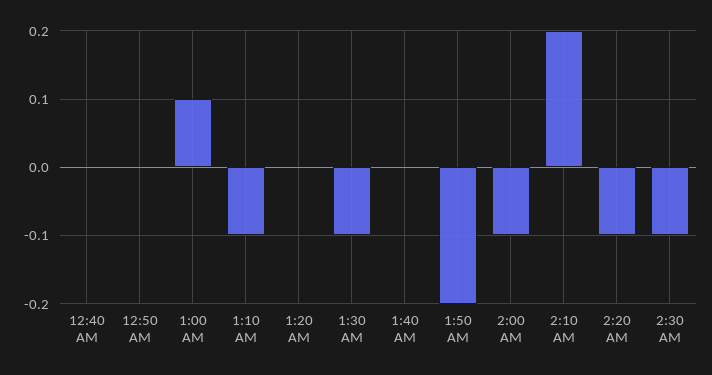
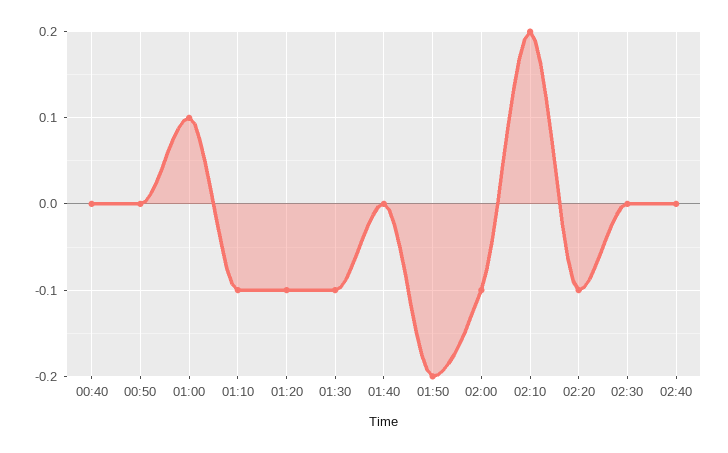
1:20 AM: 0 -> -0.1
2:30 AM: -0.1 -> 0
02:40: none -> 0

